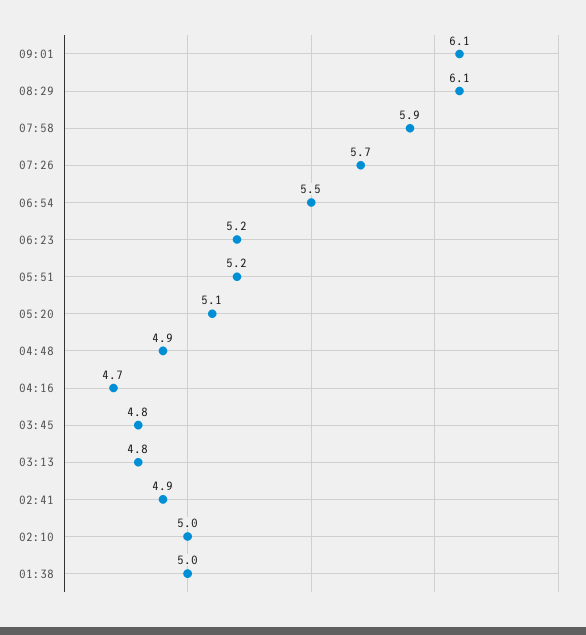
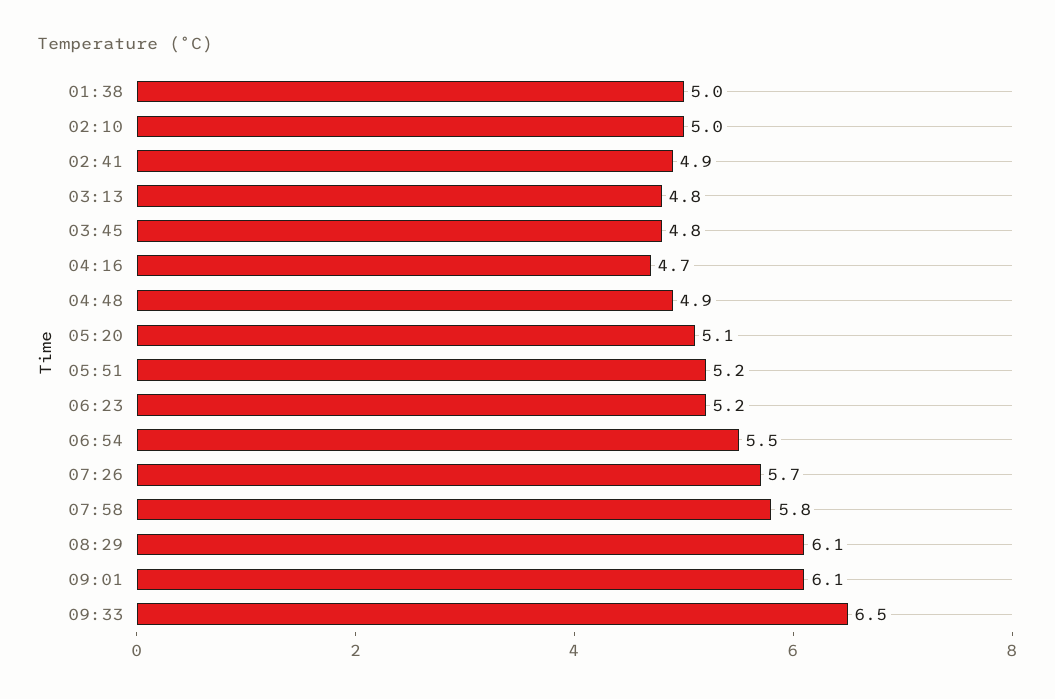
07:58: 5.9 -> 5.8
09:33: none -> 6.5

